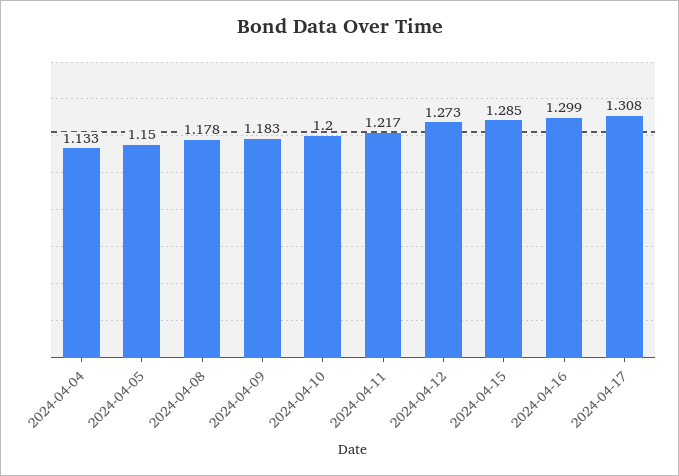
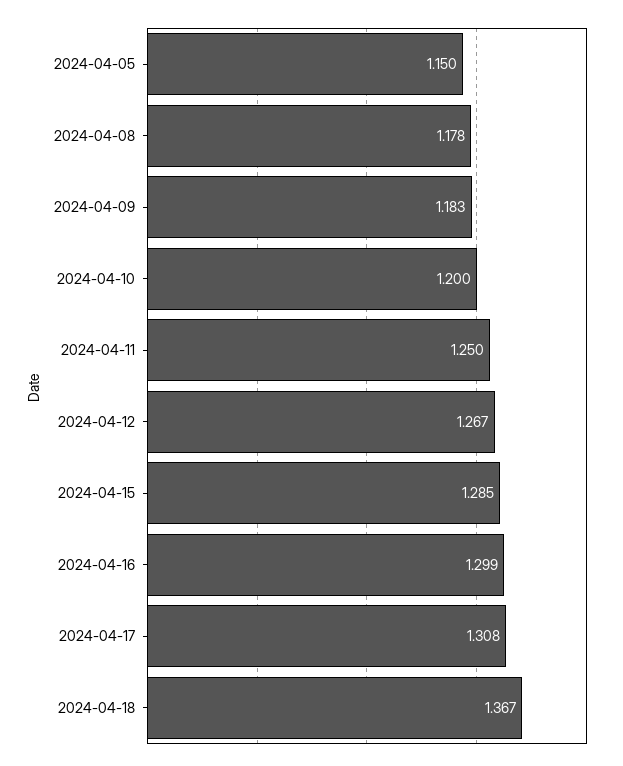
2024-04-04: 1.133 -> none
2024-04-11: 1.217 -> 1.25
2024-04-12: 1.273 -> 1.267
2024-04-18: none -> 1.367

